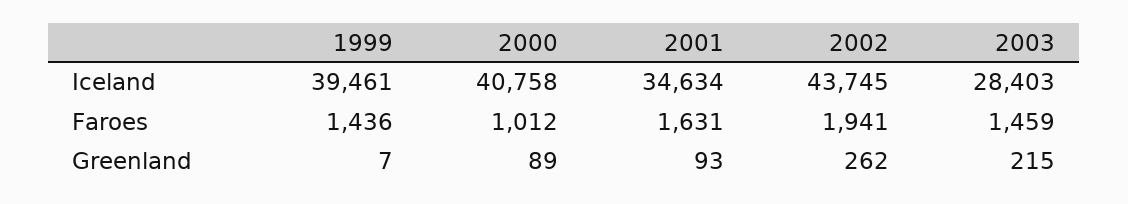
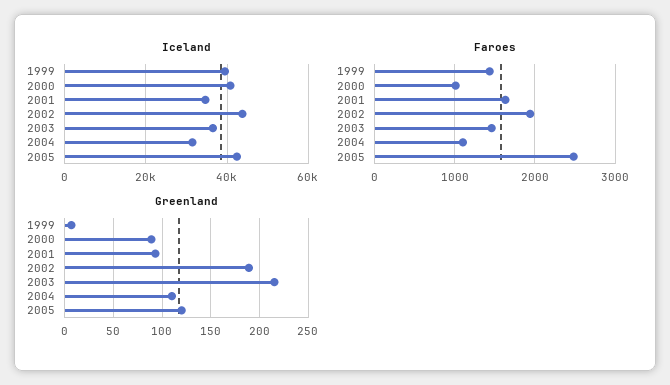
Iceland, 2003: 28403 -> 36000
Greenland, 2002: 262 -> 190
Iceland, 2004: none -> 32000
Iceland, 2005: none -> 42000
Faroes, 2004: none -> 1100
Faroes, 2005: none -> 2500
Greenland, 2004: none -> 110
Greenland, 2005: none -> 120

